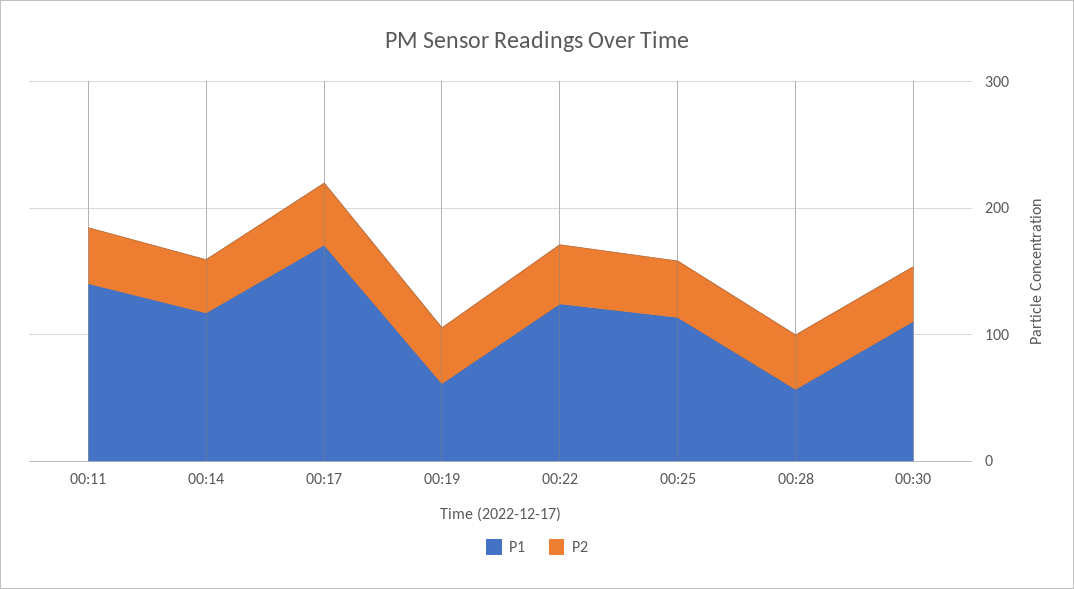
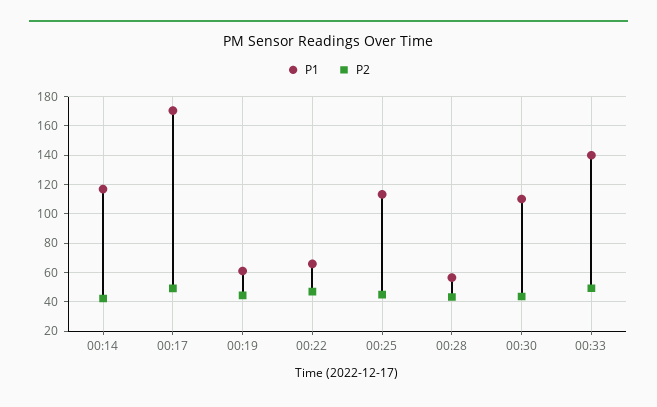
P1, 00:11: 140 -> none
P2, 00:11: 40 -> none
P1, 00:22: 120 -> 65
P1, 00:33: none -> 140
P2, 00:33: none -> 50

